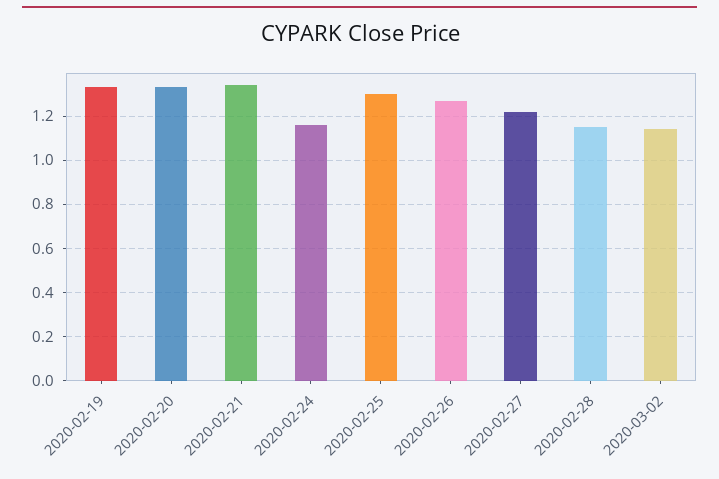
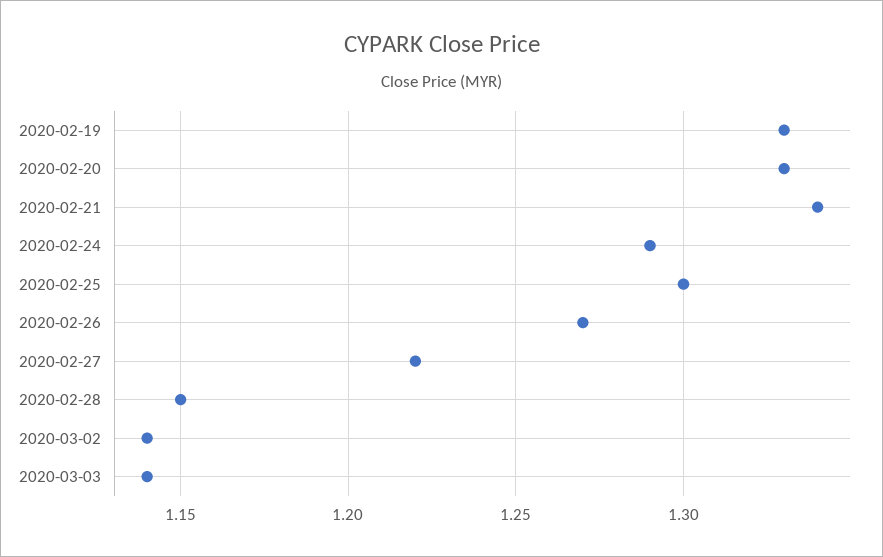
2020-02-24: 1.15 -> 1.29
2020-03-03: none -> 1.14

